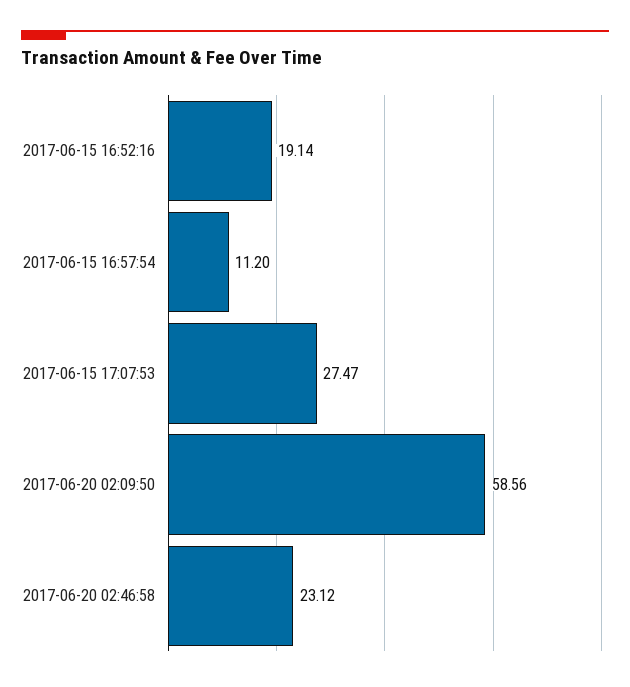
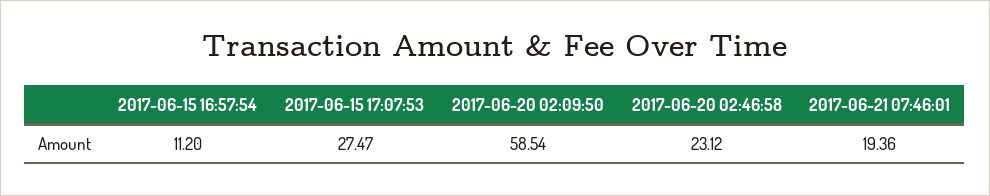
2017-06-15 16:52:16: 19.14 -> none
2017-06-20 02:09:50: 58.56 -> 58.54
2017-06-21 07:46:01: none -> 19.36

